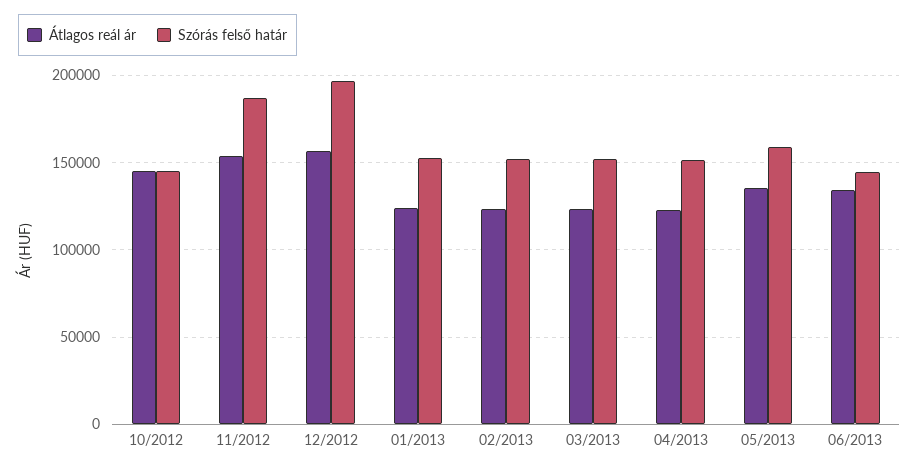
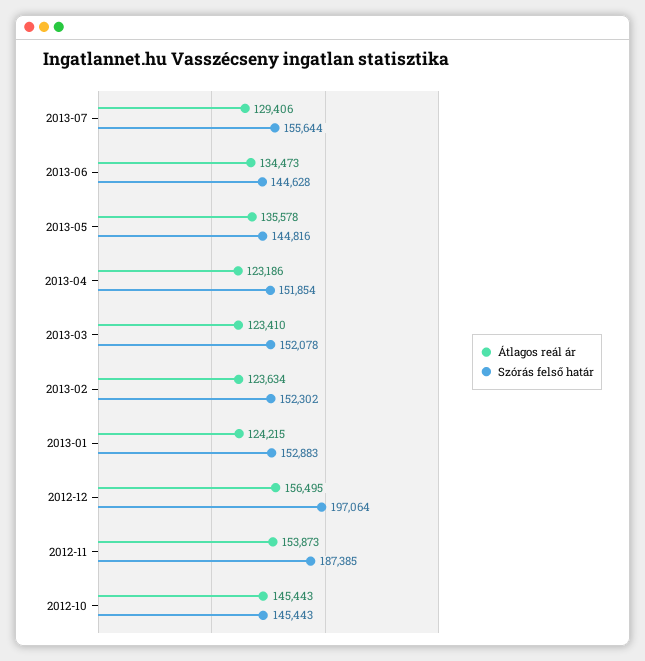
Szórás felső határ, 05/2013: 160000 -> 144816
Átlagos reál ár, 2013-07: none -> 129406
Szórás felső határ, 2013-07: none -> 155644

